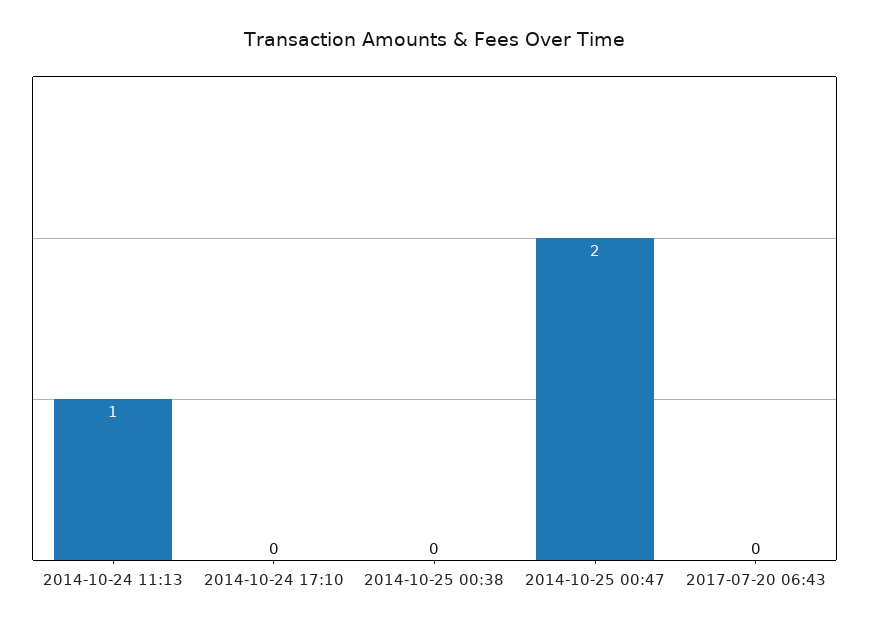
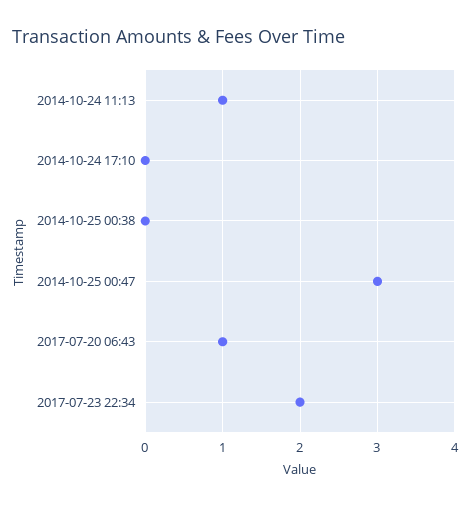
2014-10-25 00:47: 2 -> 3
2017-07-20 06:43: 0 -> 1
2017-07-23 22:34: none -> 2

